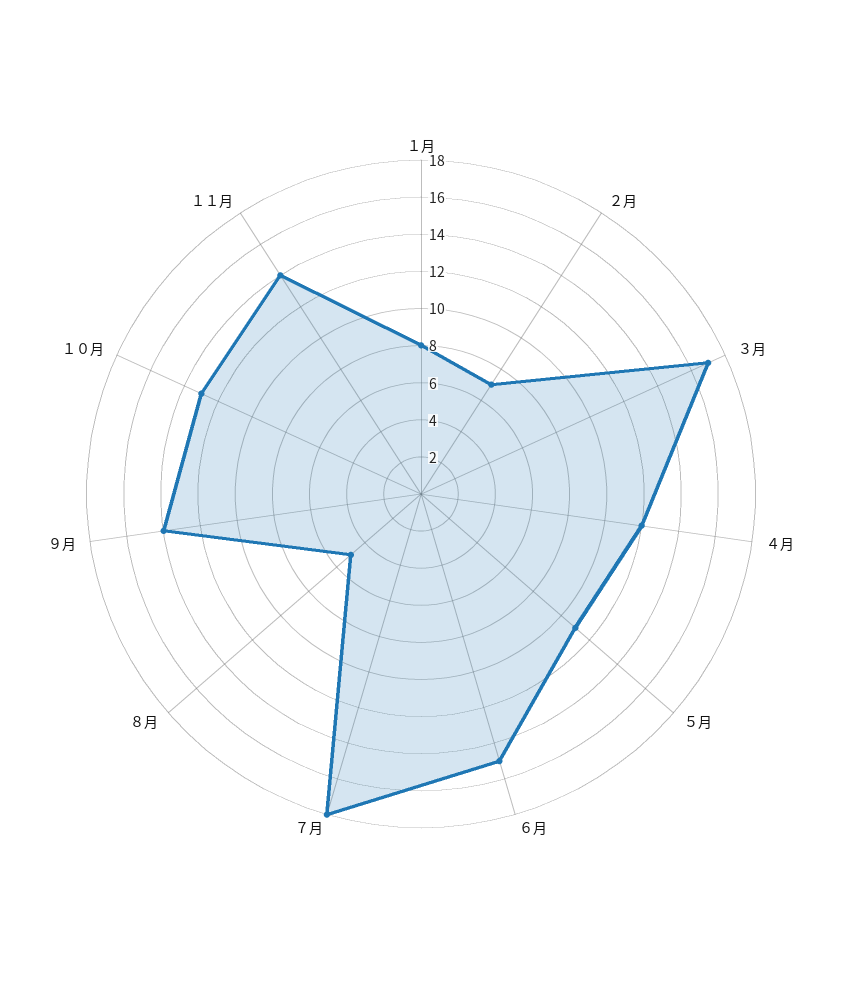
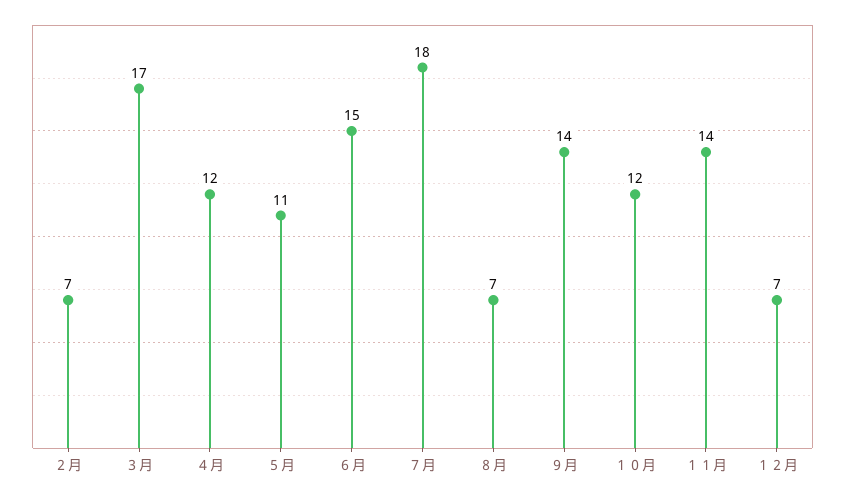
１月: 8 -> none
８月: 5 -> 7
１０月: 13 -> 12
１２月: none -> 7

